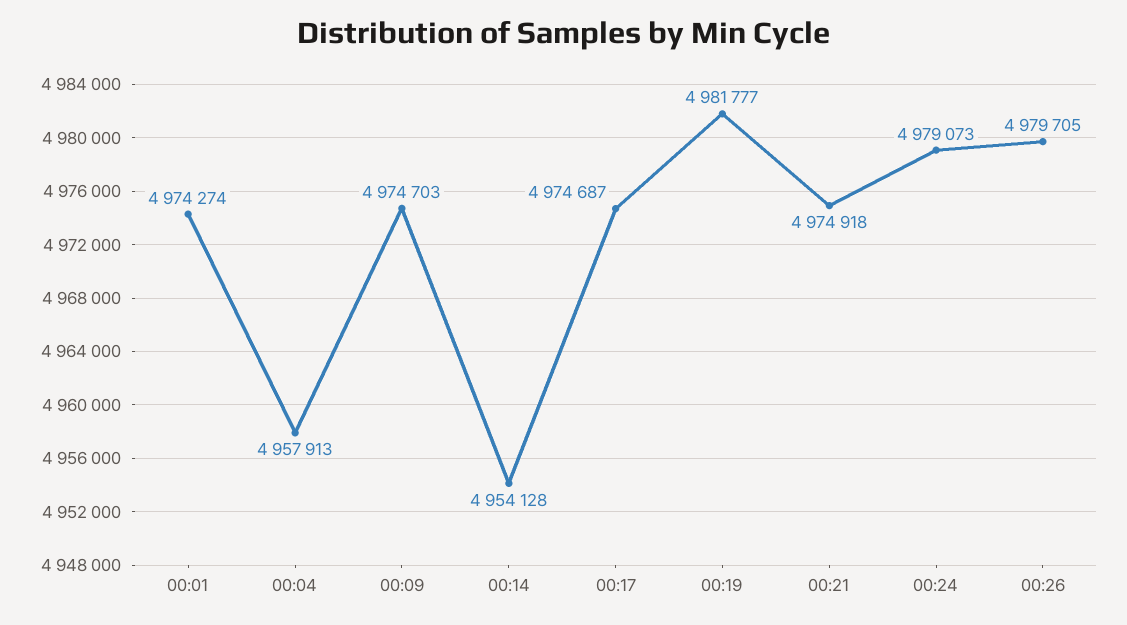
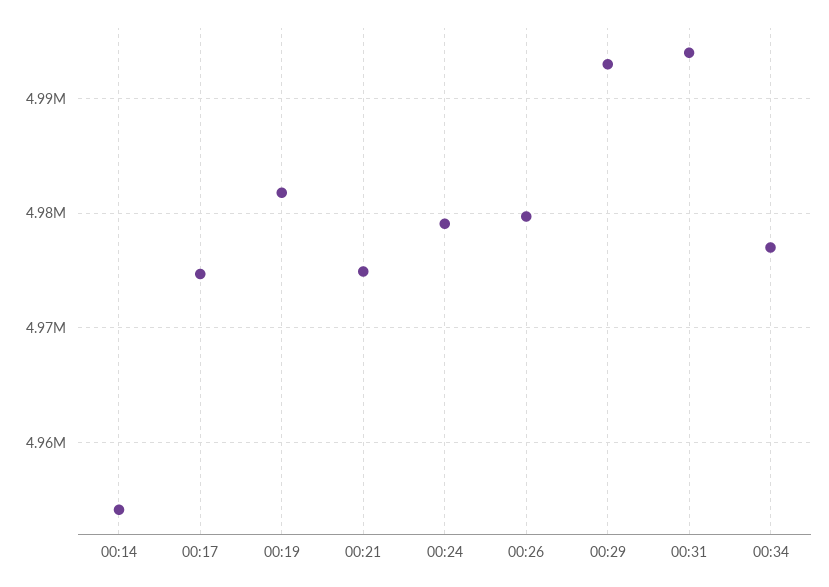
00:01: 4974274 -> none
00:04: 4957913 -> none
00:09: 4974703 -> none
00:29: none -> 4993000
00:31: none -> 4994000
00:34: none -> 4977000

